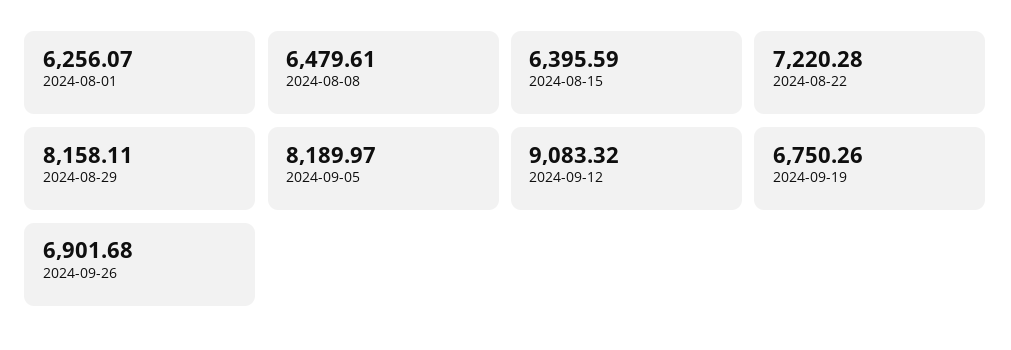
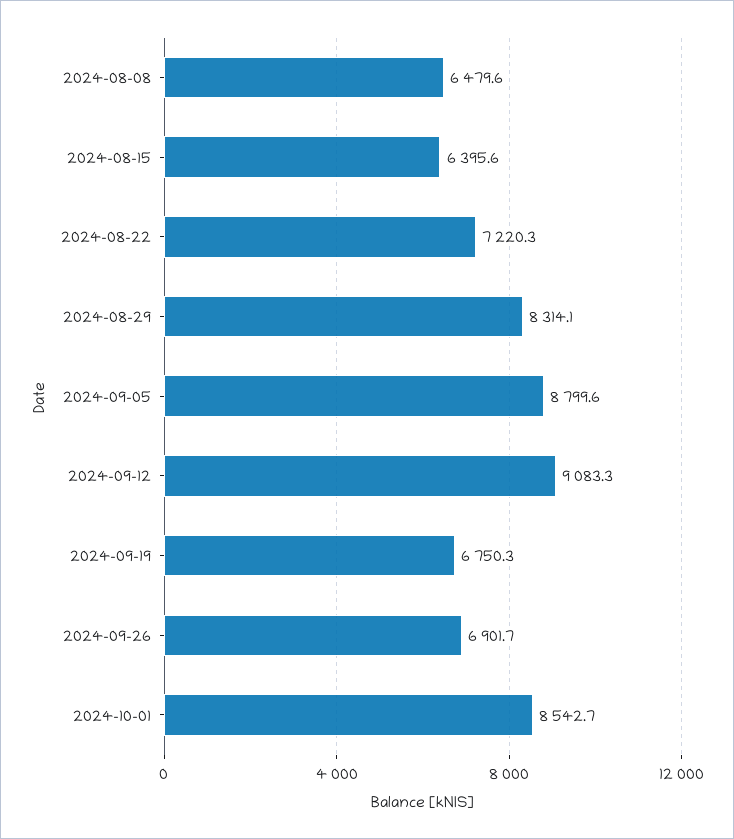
2024-08-01: 6256.07 -> none
2024-08-29: 8158.11 -> 8314.1
2024-09-05: 8189.97 -> 8799.6
2024-10-01: none -> 8542.7

